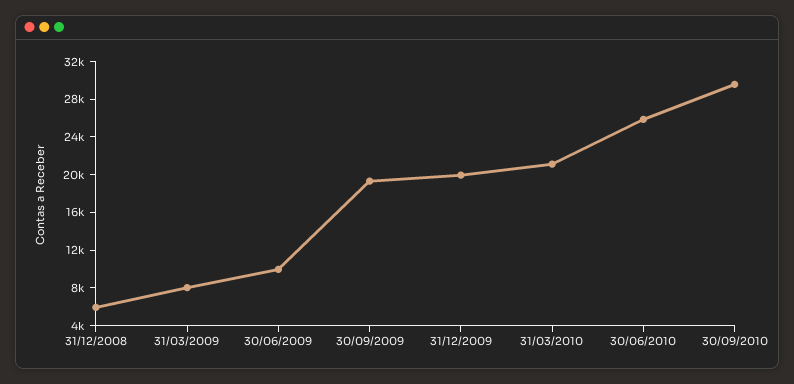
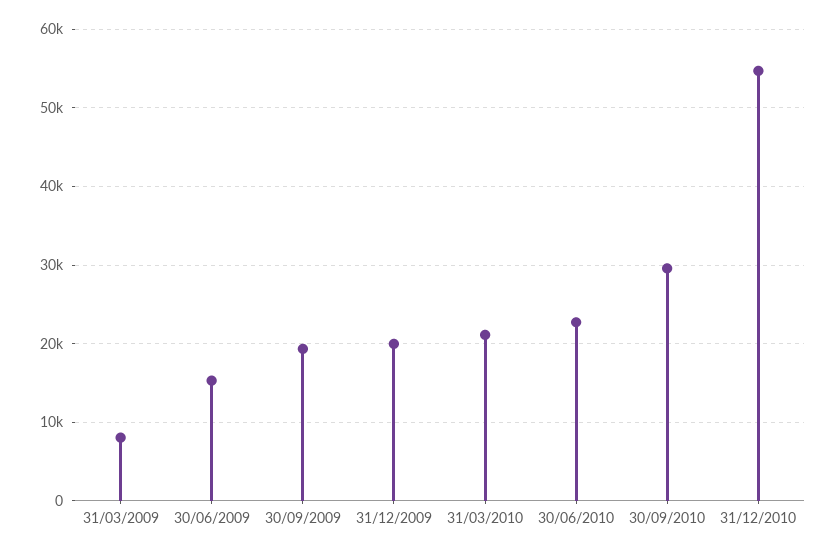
31/12/2008: 6000 -> none
30/06/2009: 10000 -> 15000
30/06/2010: 26000 -> 23000
31/12/2010: none -> 55000

